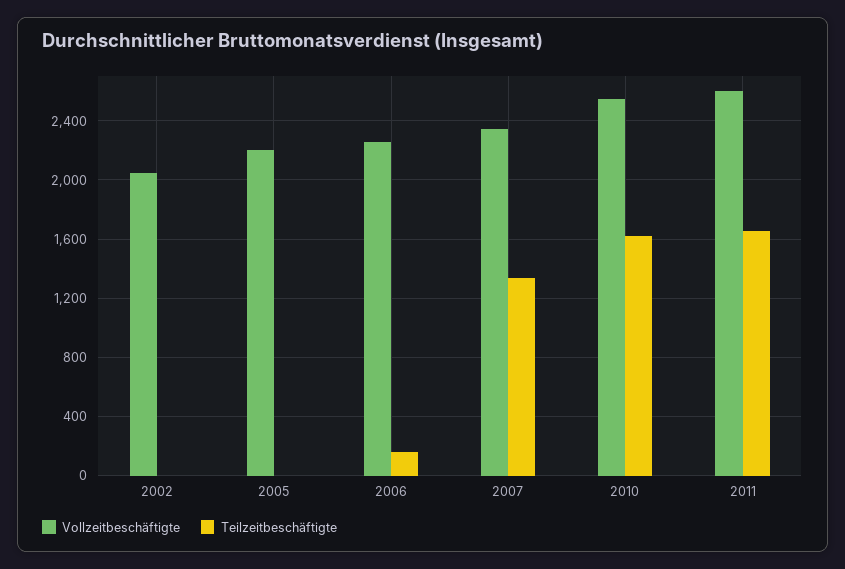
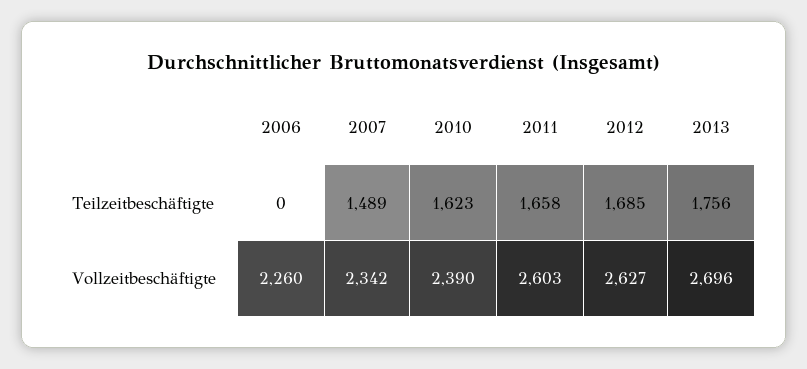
Vollzeitbeschäftigte, 2002: 2050 -> none
Teilzeitbeschäftigte, 2002: 0 -> none
Vollzeitbeschäftigte, 2005: 2200 -> none
Teilzeitbeschäftigte, 2005: 0 -> none
Teilzeitbeschäftigte, 2006: 150 -> 0
Teilzeitbeschäftigte, 2007: 1350 -> 1489
Vollzeitbeschäftigte, 2010: 2550 -> 2390
Teilzeitbeschäftigte, 2012: none -> 1685
Teilzeitbeschäftigte, 2013: none -> 1756
Vollzeitbeschäftigte, 2012: none -> 2627
Vollzeitbeschäftigte, 2013: none -> 2696

